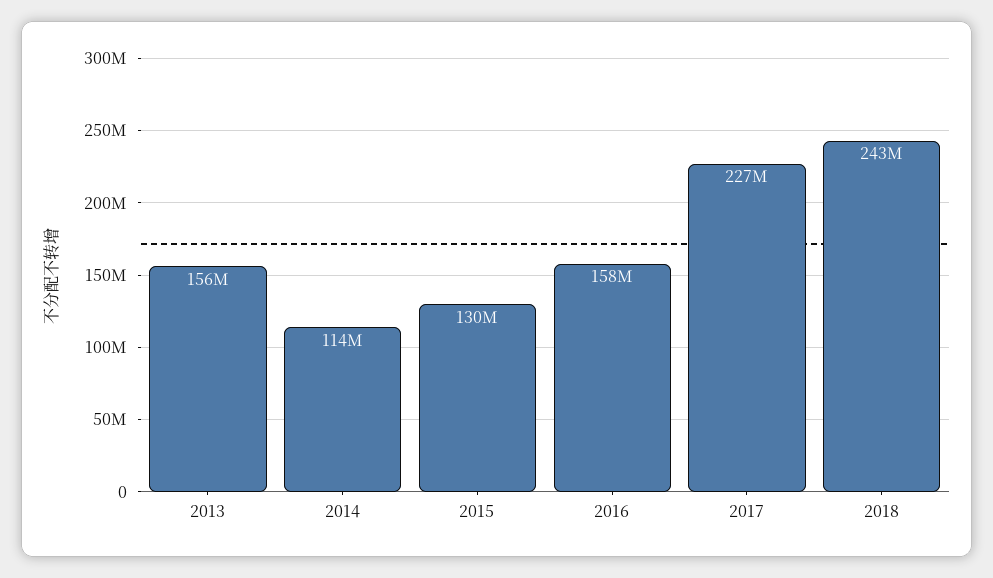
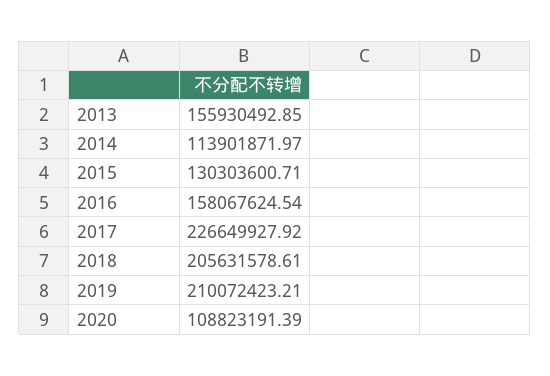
2018: 243000000 -> 205631578.61
2019: none -> 210072423.21
2020: none -> 108823191.39

